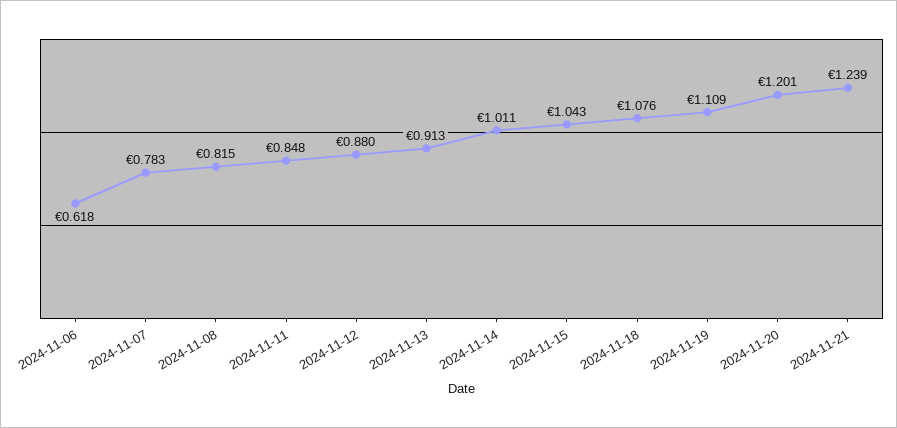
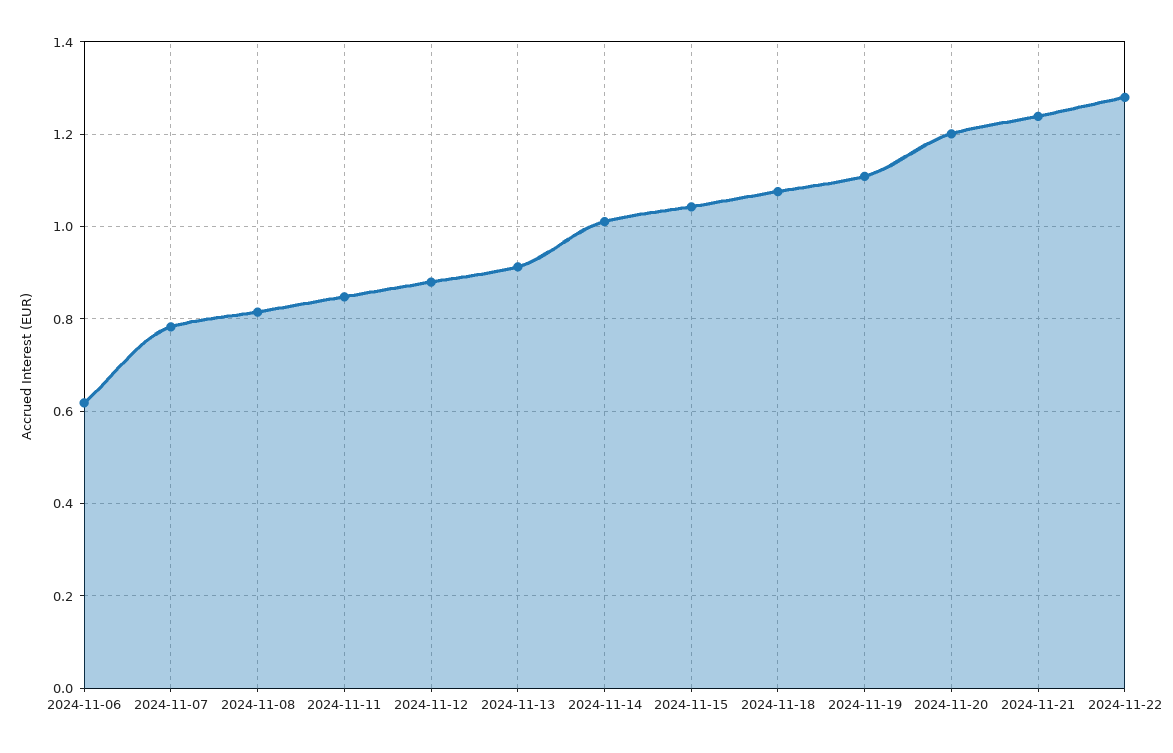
2024-11-22: none -> 1.28

